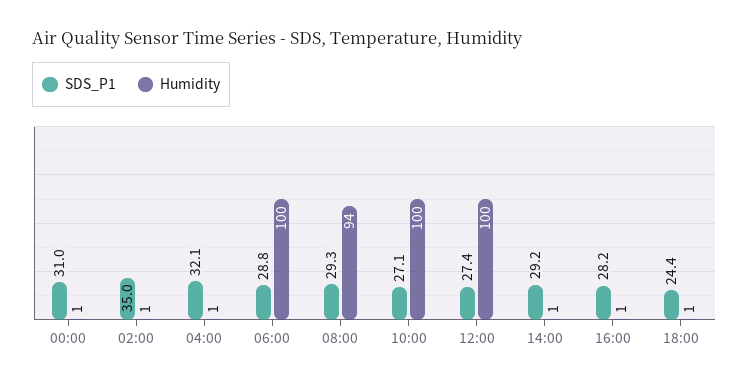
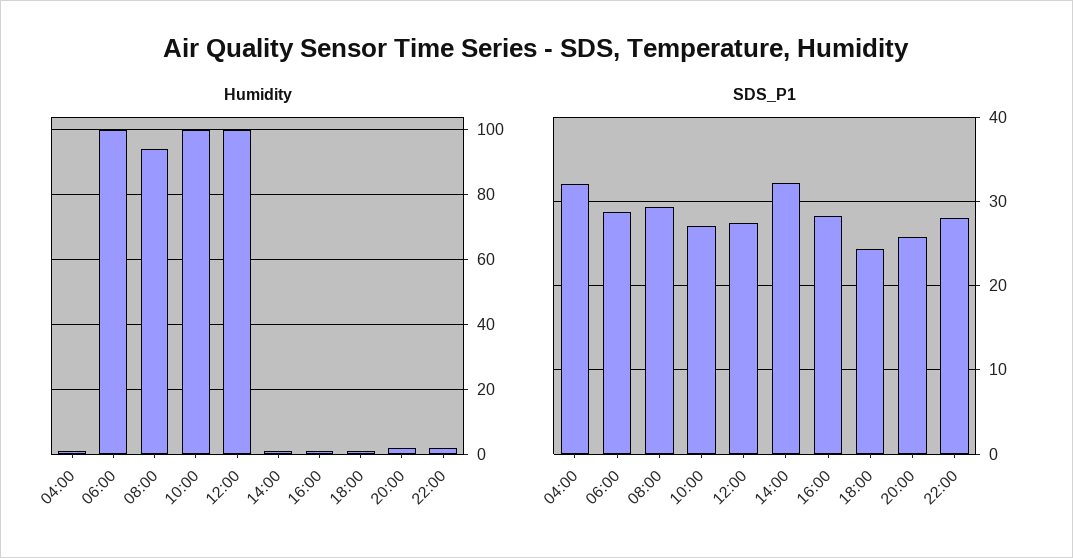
SDS_P1, 00:00: 31 -> none
Humidity, 00:00: 1 -> none
SDS_P1, 02:00: 35 -> none
Humidity, 02:00: 1 -> none
SDS_P1, 14:00: 29.2 -> 32
Humidity, 20:00: none -> 2
Humidity, 22:00: none -> 2
SDS_P1, 20:00: none -> 26
SDS_P1, 22:00: none -> 28

